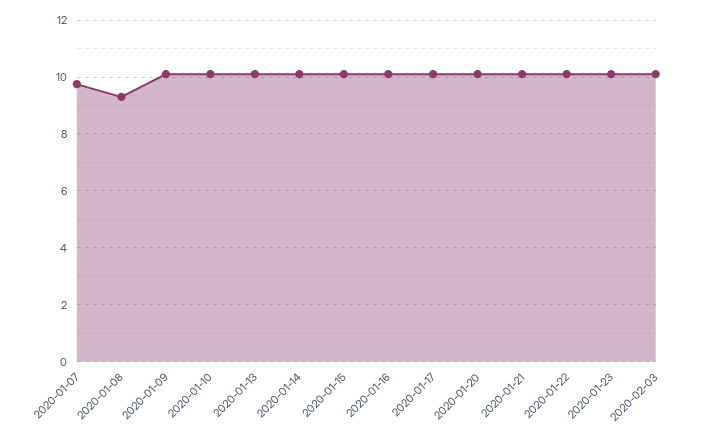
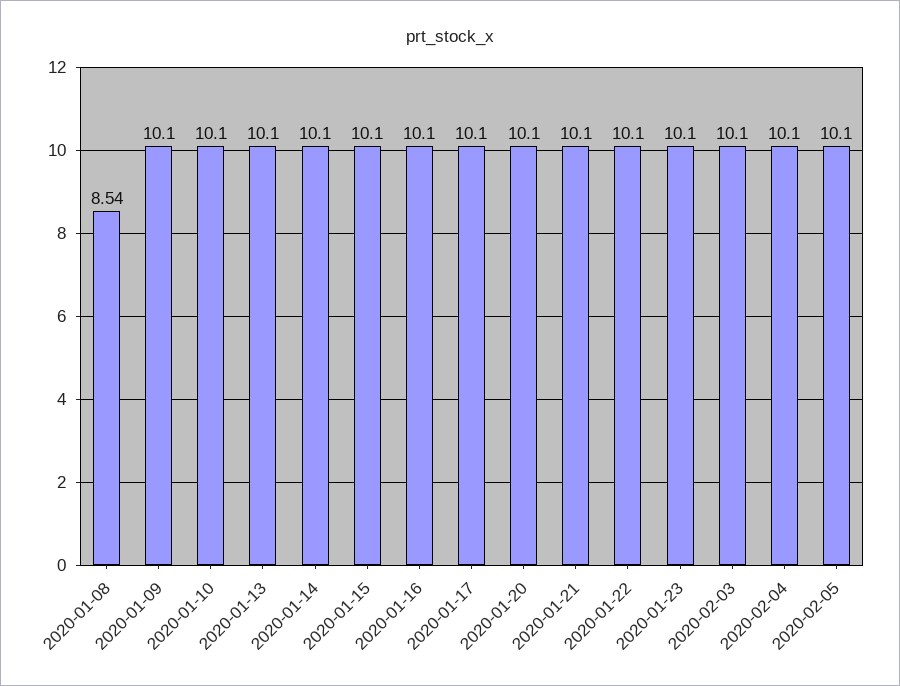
2020-01-07: 9.75 -> none
2020-01-08: 9.25 -> 8.54
2020-02-04: none -> 10.1
2020-02-05: none -> 10.1

